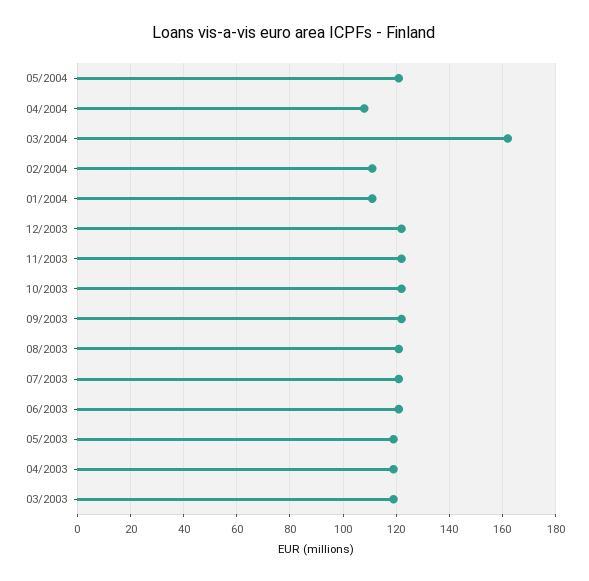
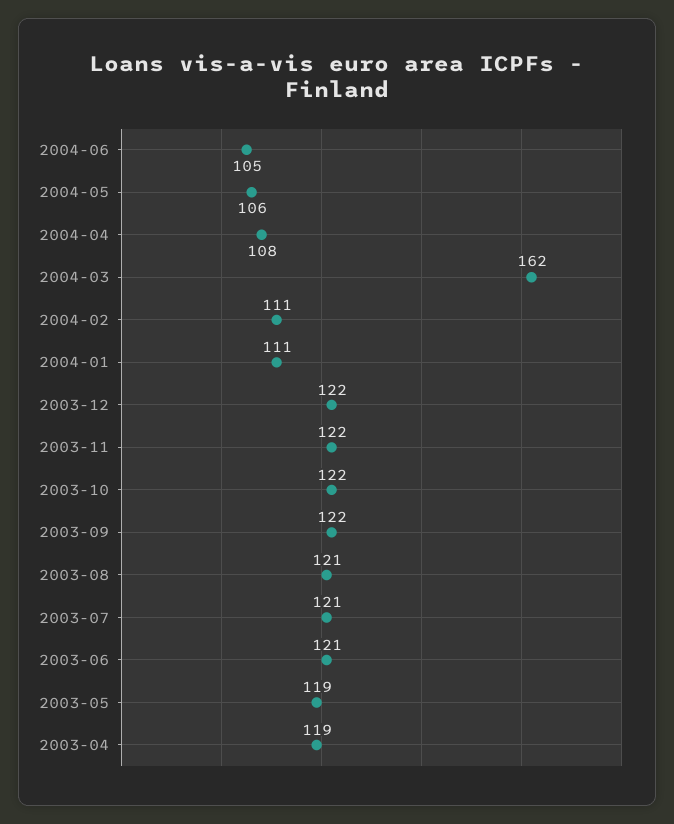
05/2004: 120 -> 106
03/2003: 120 -> none
2004-06: none -> 105

